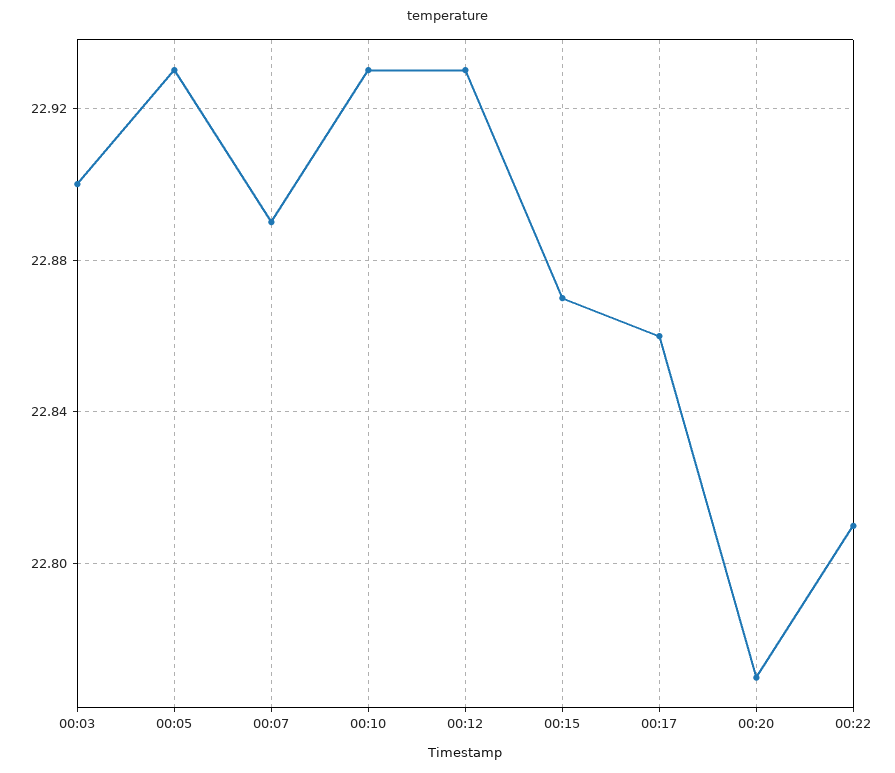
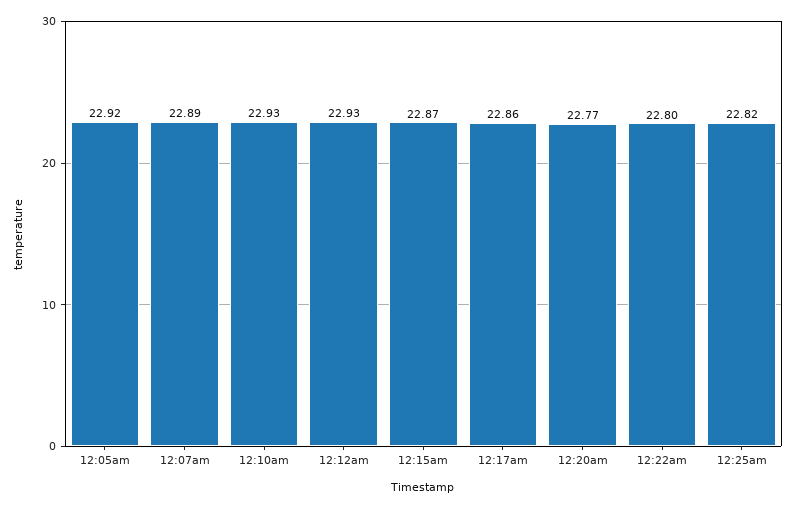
00:03: 22.9 -> none
00:05: 22.93 -> 22.92
00:22: 22.81 -> 22.8
12:25am: none -> 22.82

